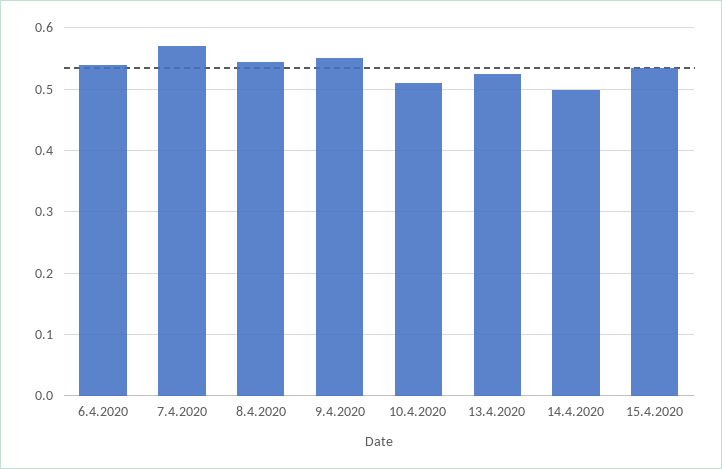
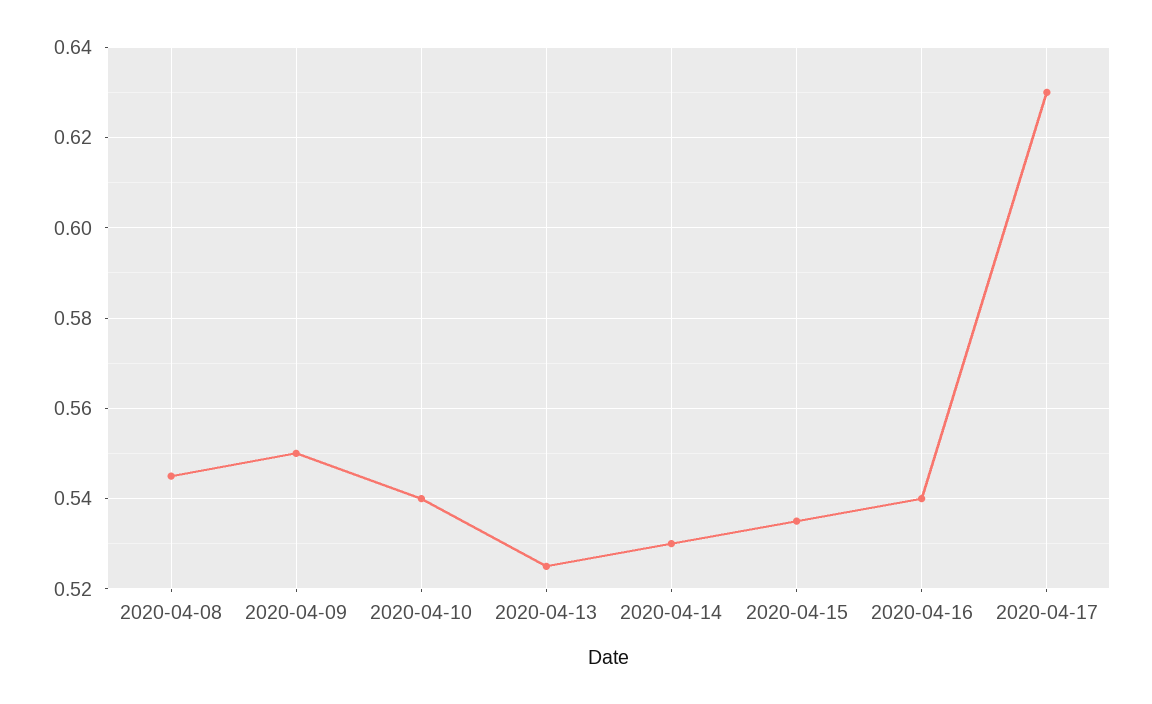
6.4.2020: 0.54 -> none
7.4.2020: 0.57 -> none
10.4.2020: 0.51 -> 0.54
14.4.2020: 0.5 -> 0.53
2020-04-16: none -> 0.54
2020-04-17: none -> 0.63

